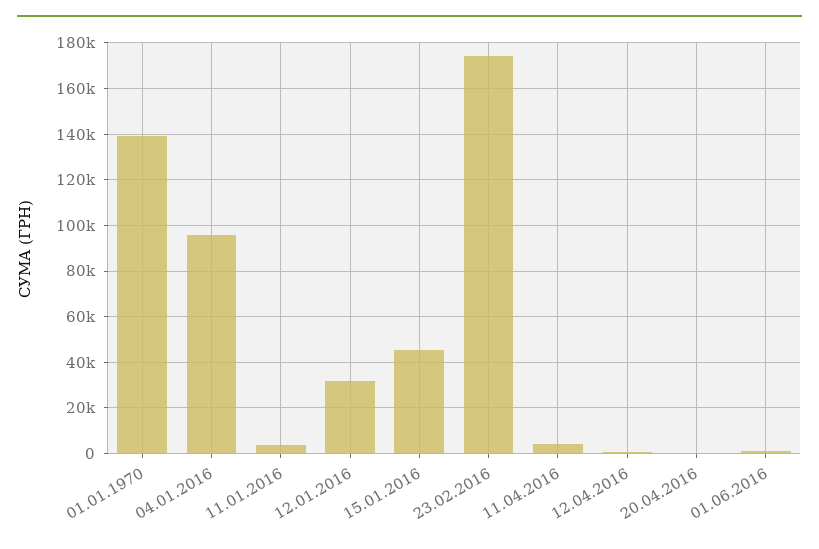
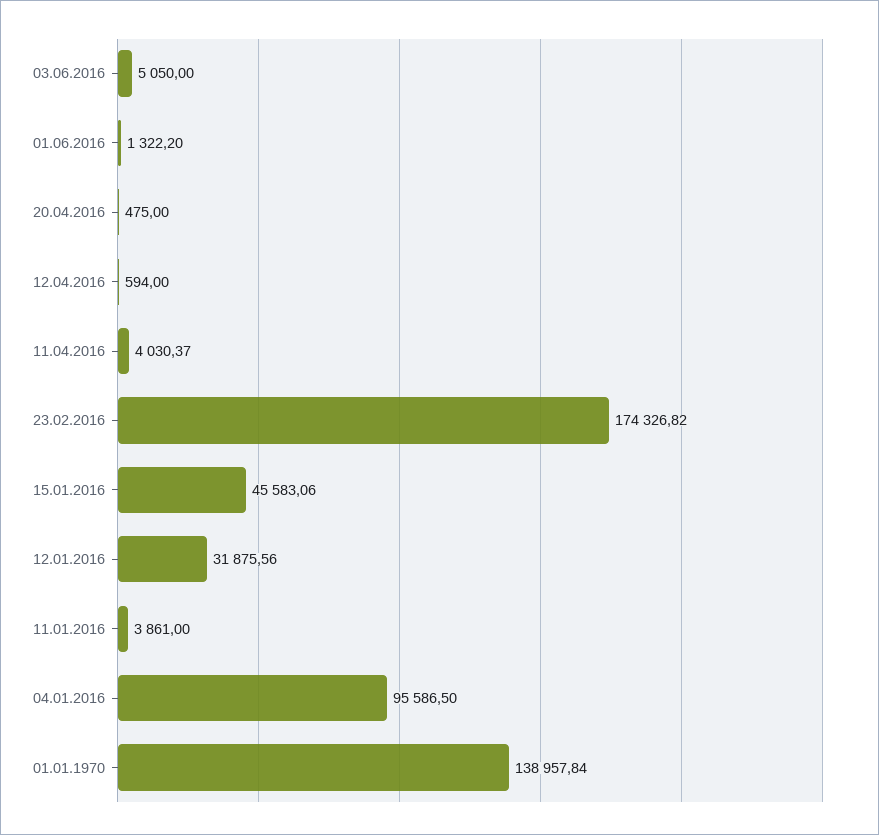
03.06.2016: none -> 5050

